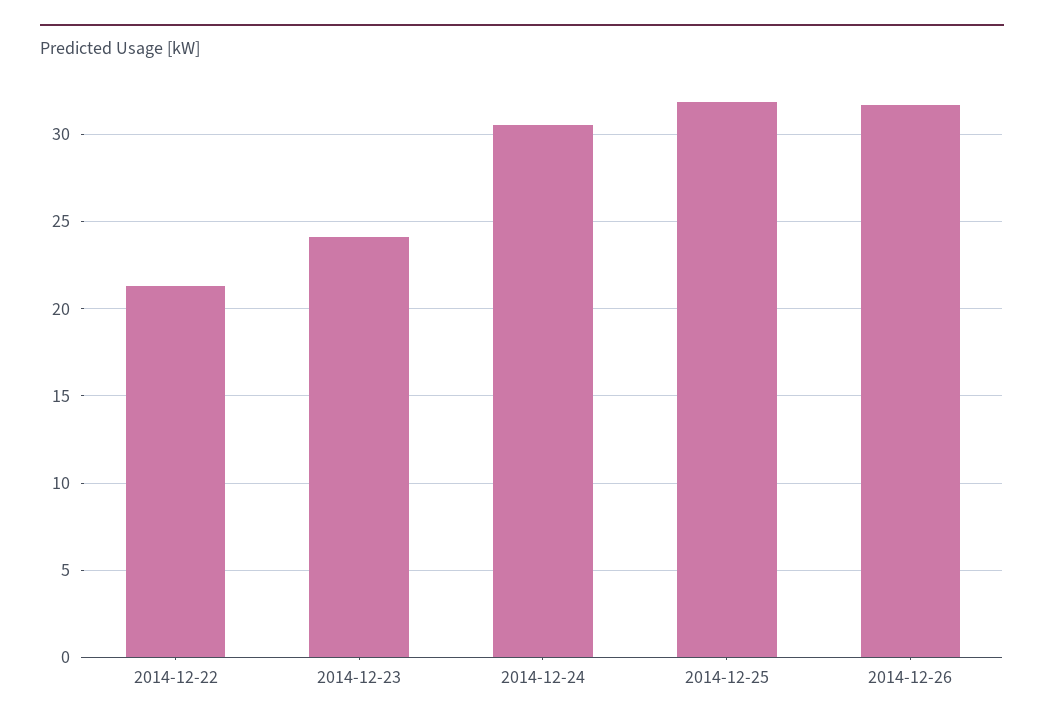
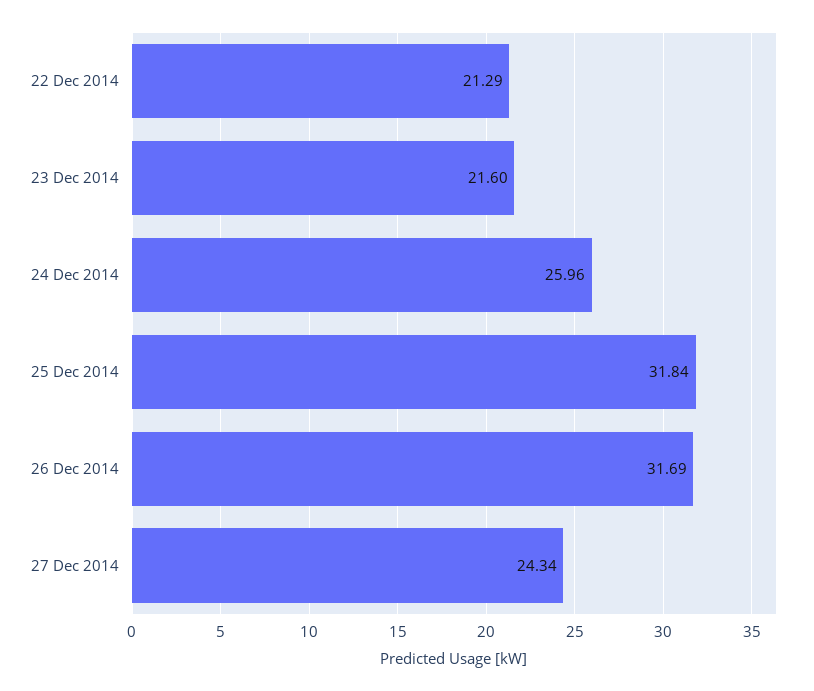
2014-12-23: 24 -> 21.6
2014-12-24: 30.5 -> 25.96
27 Dec 2014: none -> 24.34

